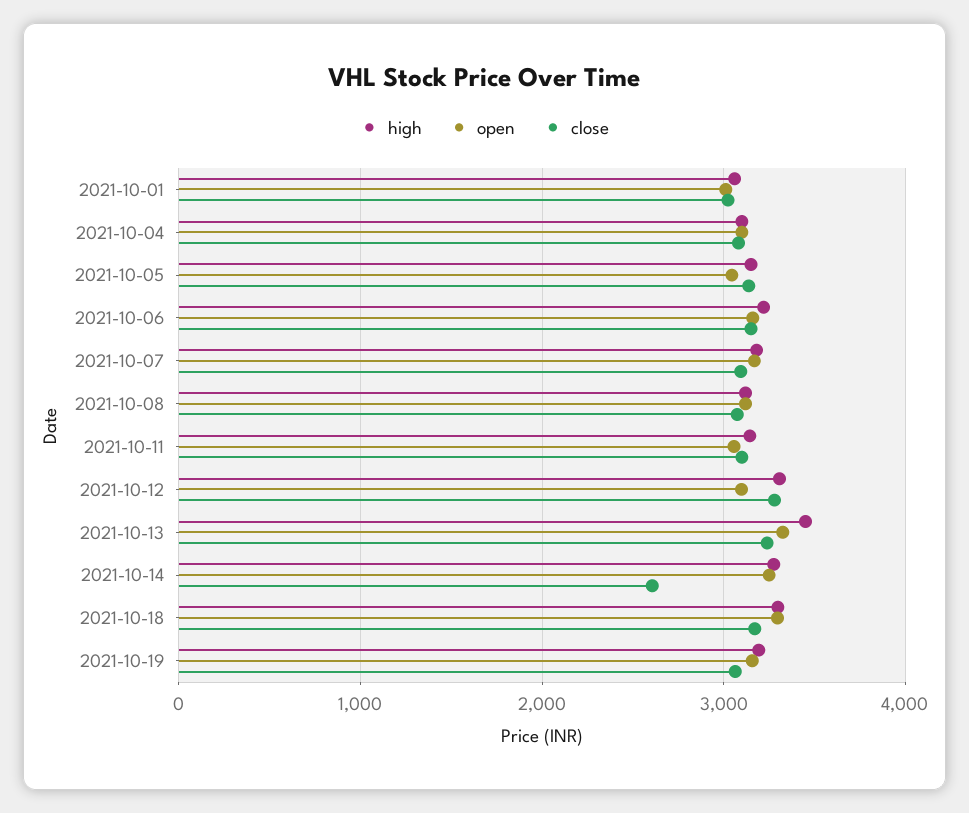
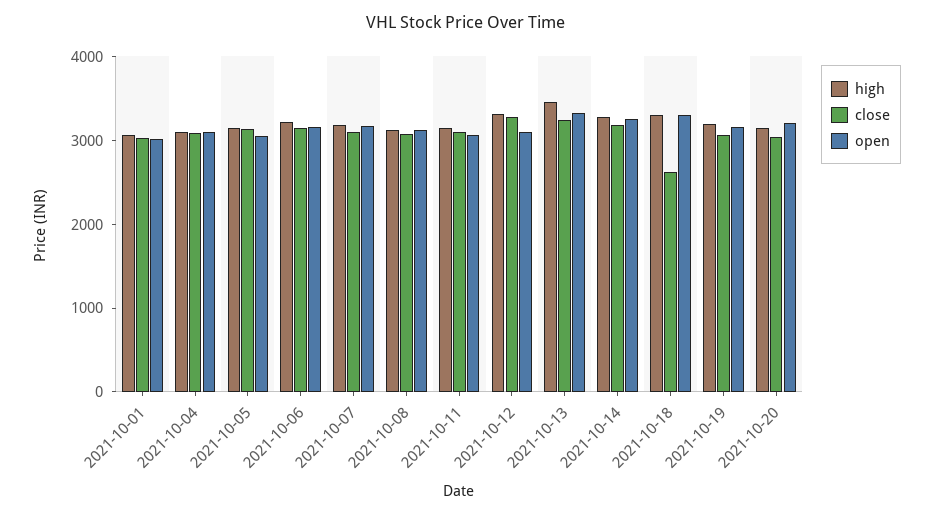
close, 2021-10-14: 2600 -> 3200
close, 2021-10-18: 3200 -> 2600
high, 2021-10-20: none -> 3200
close, 2021-10-20: none -> 3000
open, 2021-10-20: none -> 3200

